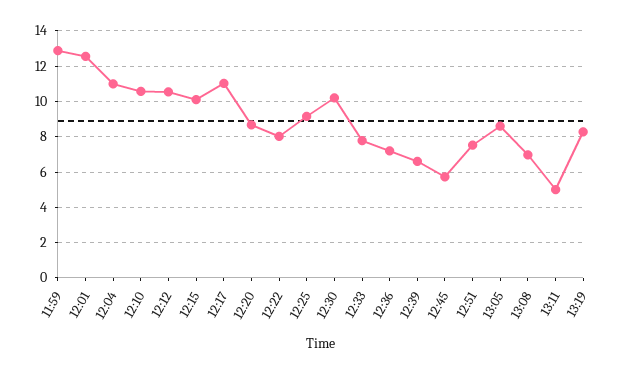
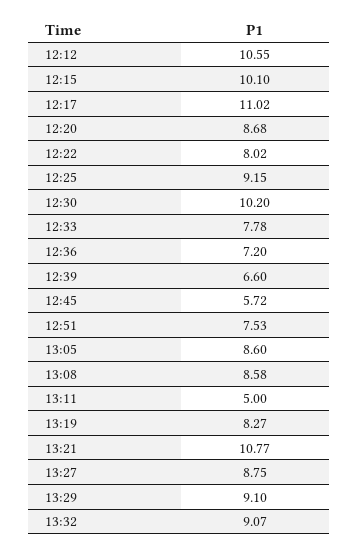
11:59: 13 -> none
12:01: 12.5 -> none
12:04: 11 -> none
12:10: 10.5 -> none
13:08: 7 -> 8.58
13:21: none -> 10.77
13:27: none -> 8.75
13:29: none -> 9.1
13:32: none -> 9.07

